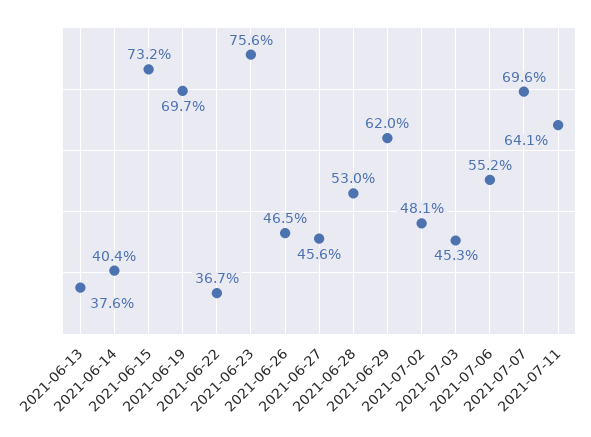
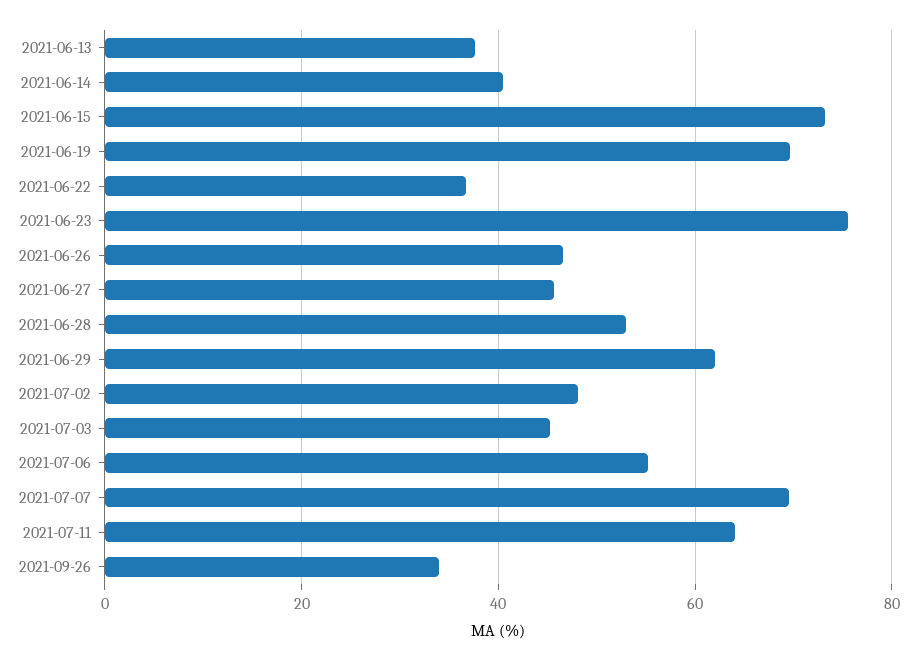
2021-09-26: none -> 34

